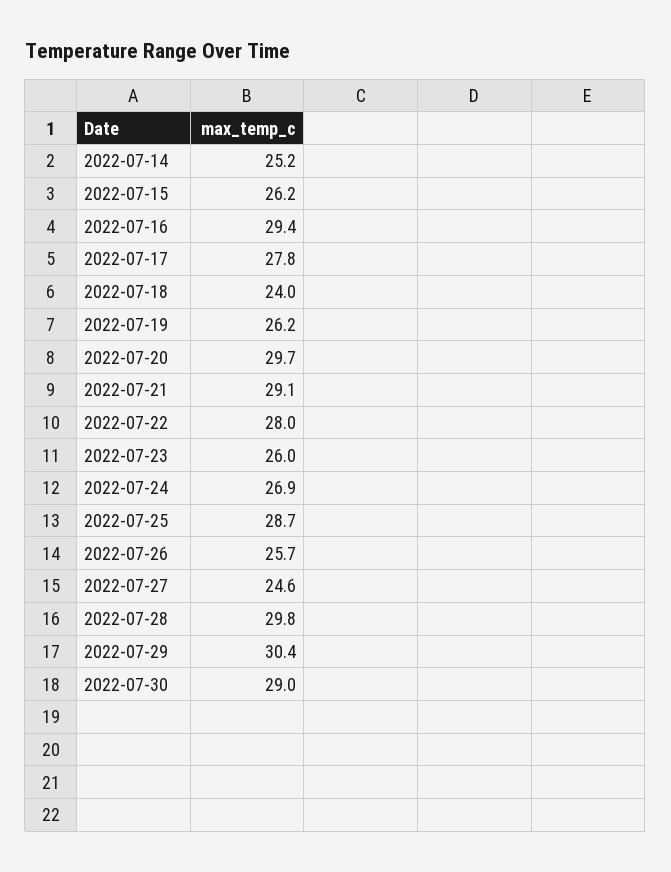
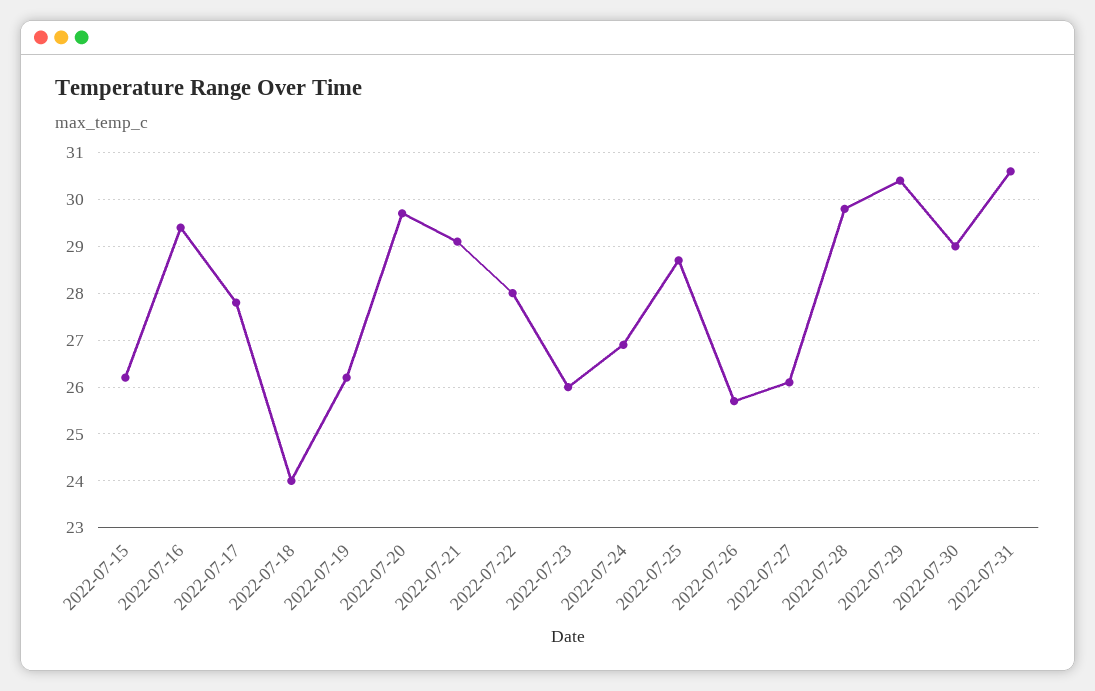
2022-07-14: 25.2 -> none
2022-07-27: 24.6 -> 26
2022-07-31: none -> 30.5

